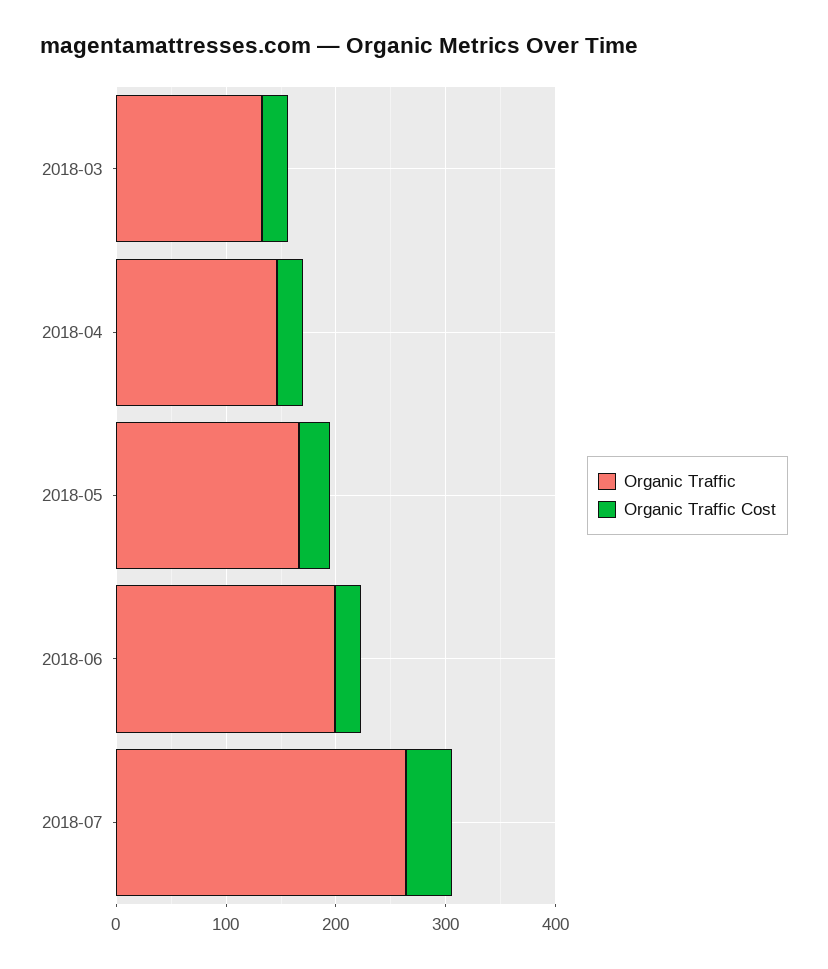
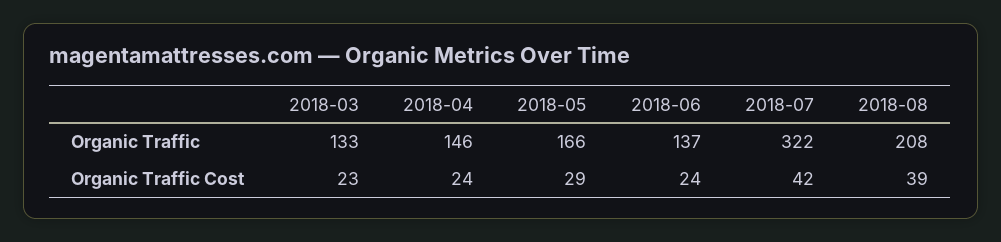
Organic Traffic, 2018-06: 200 -> 137
Organic Traffic, 2018-07: 260 -> 322
Organic Traffic, 2018-08: none -> 208
Organic Traffic Cost, 2018-08: none -> 39

